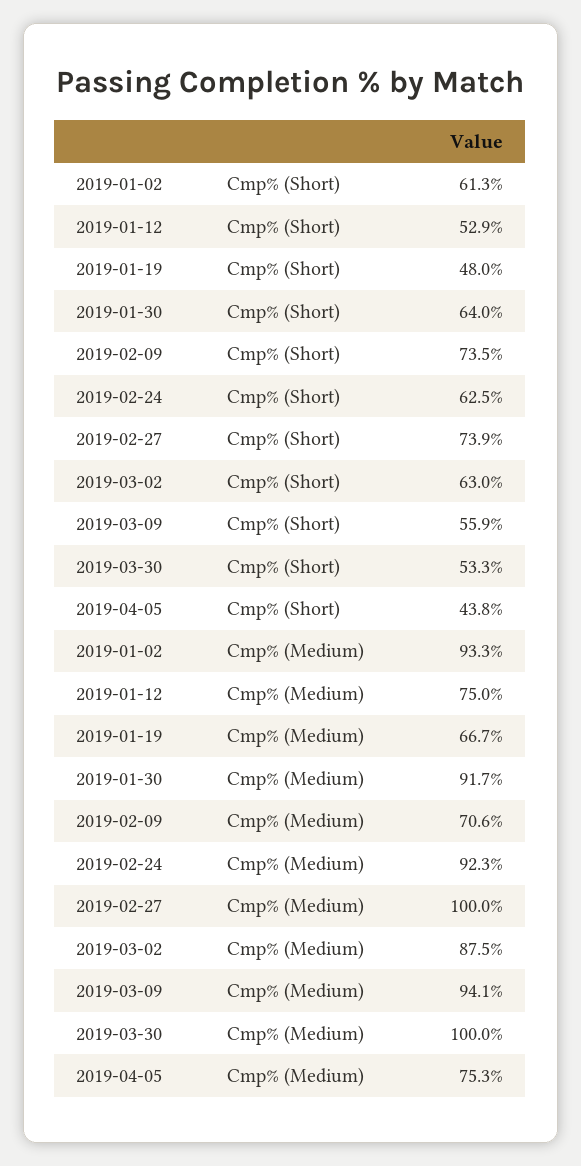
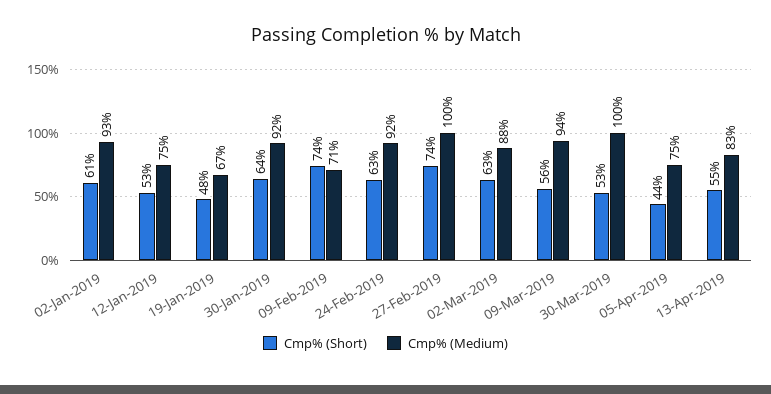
Cmp% (Short), 13-Apr-2019: none -> 55
Cmp% (Medium), 13-Apr-2019: none -> 83

